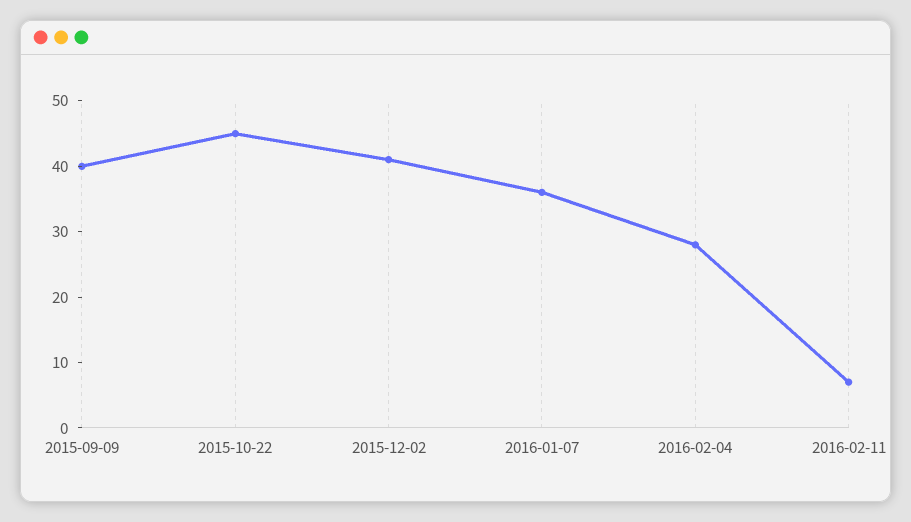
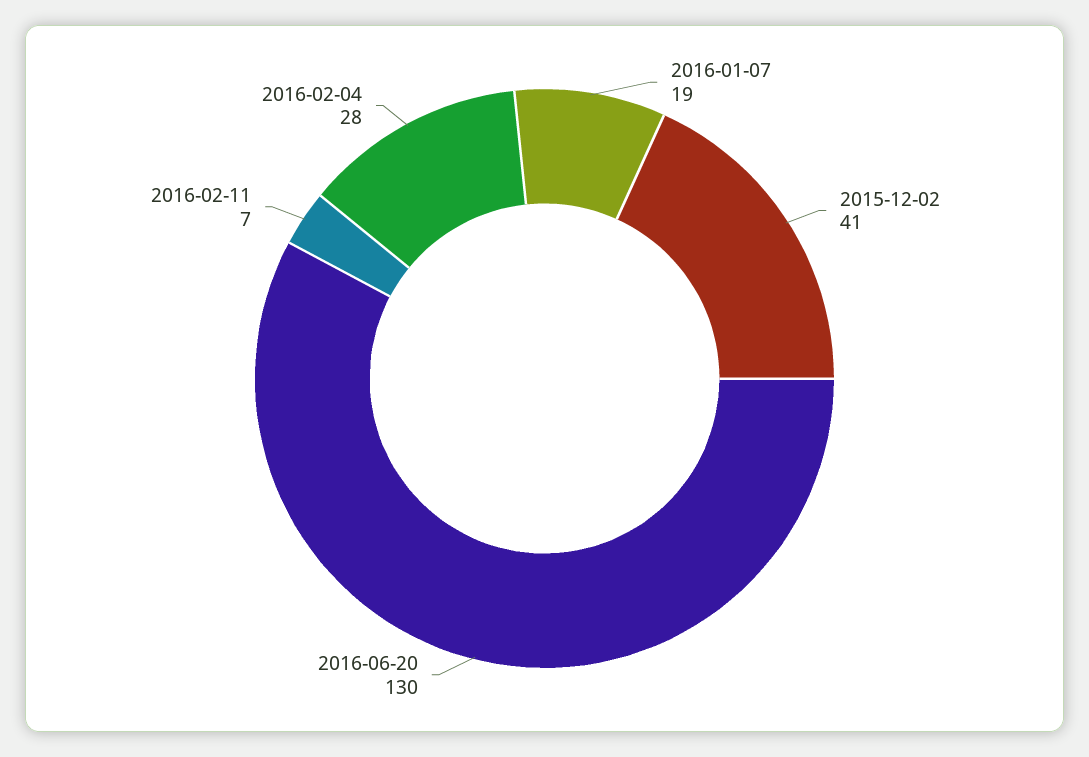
2015-09-09: 40 -> none
2015-10-22: 45 -> none
2016-01-07: 35 -> 19
2016-06-20: none -> 130

